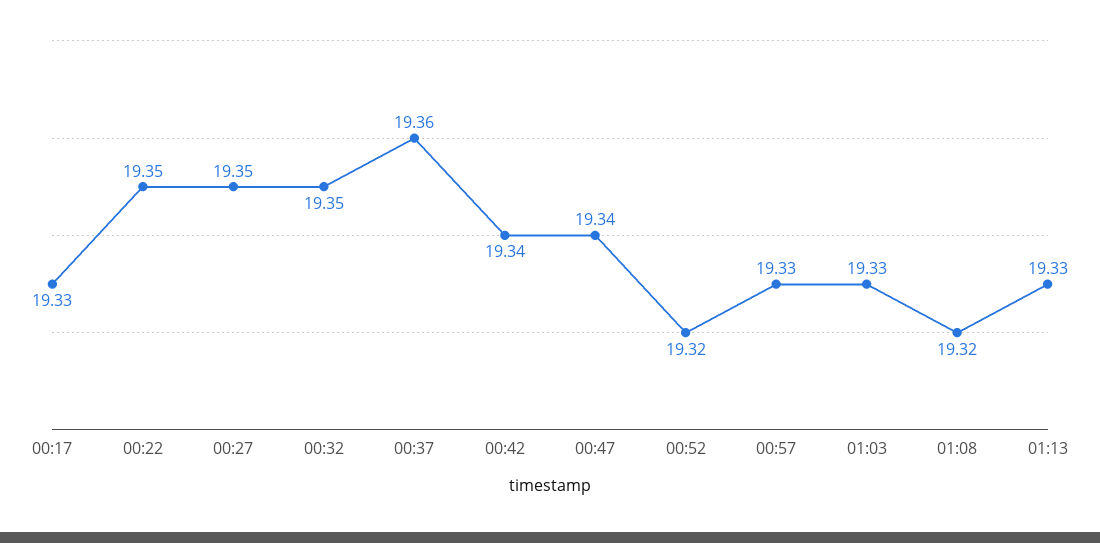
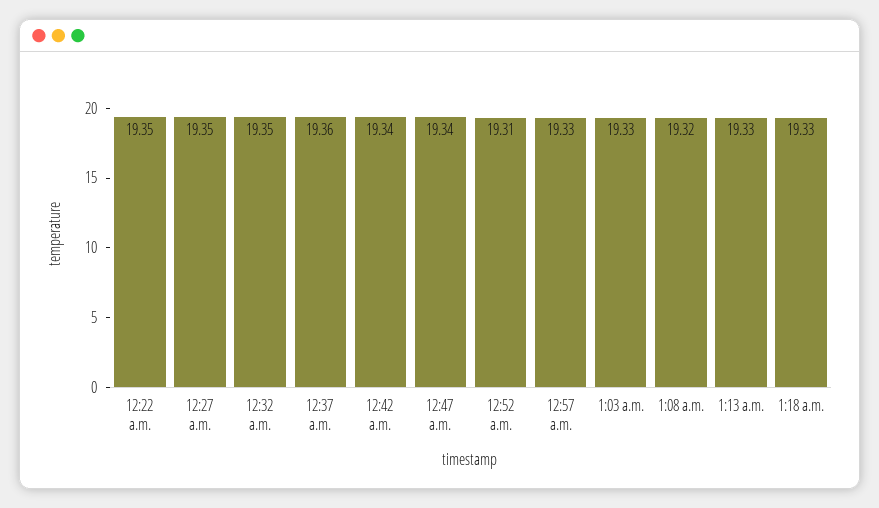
00:17: 19.33 -> none
00:52: 19.32 -> 19.31
1:18 a.m.: none -> 19.33

